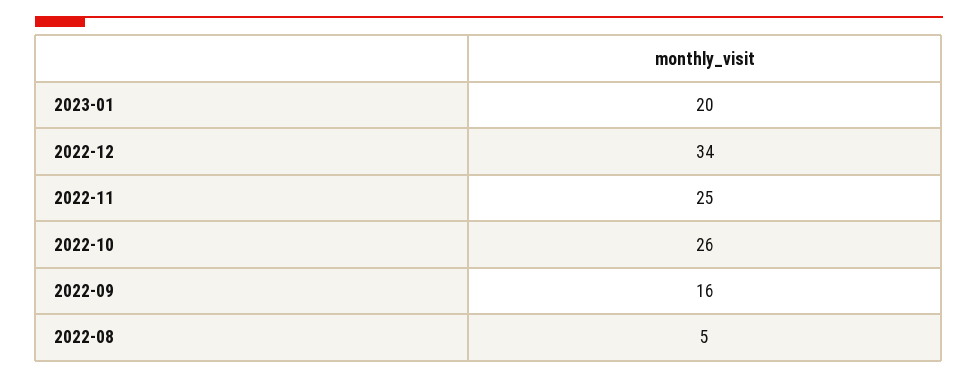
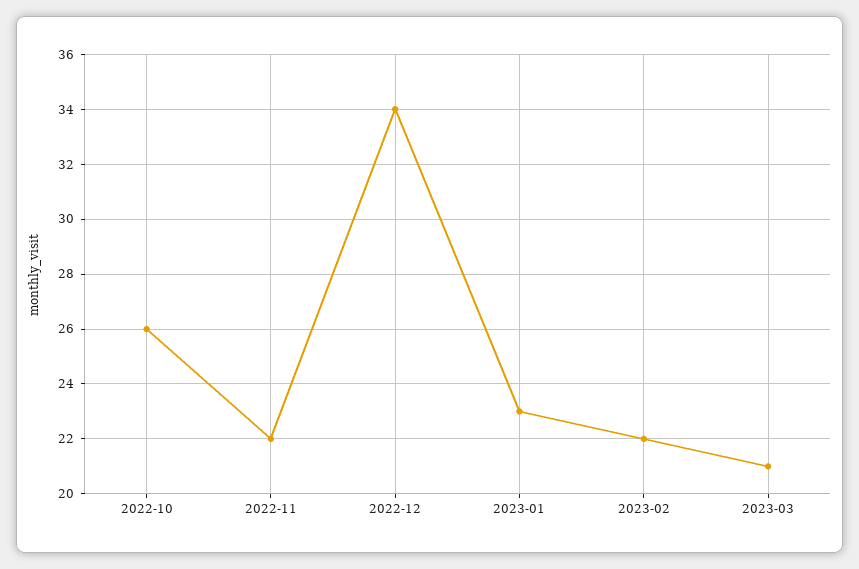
2023-01: 20 -> 23
2022-11: 25 -> 22
2022-09: 16 -> none
2022-08: 5 -> none
2023-02: none -> 22
2023-03: none -> 21

